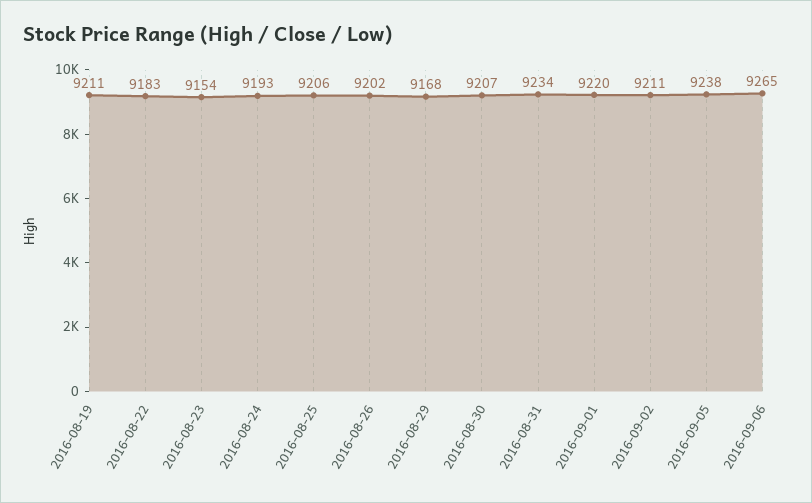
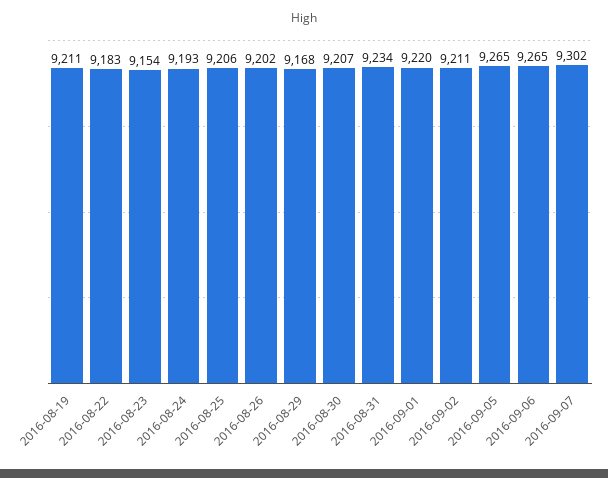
2016-09-05: 9238 -> 9265
2016-09-07: none -> 9302

